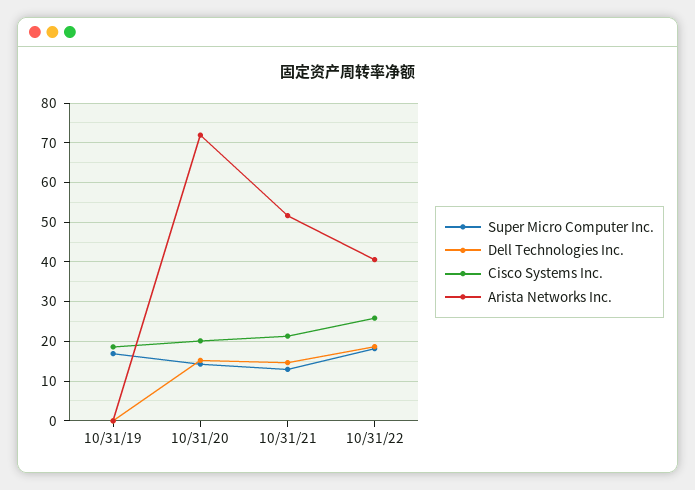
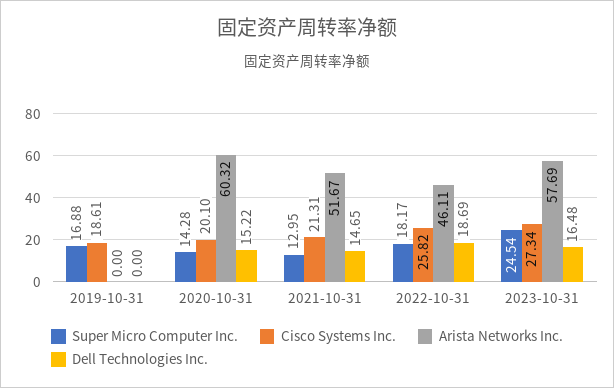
Arista Networks Inc., 10/31/20: 72 -> 60.32
Arista Networks Inc., 10/31/22: 40 -> 46.11
Super Micro Computer Inc., 2023-10-31: none -> 24.54
Cisco Systems Inc., 2023-10-31: none -> 27.34
Arista Networks Inc., 2023-10-31: none -> 57.69
Dell Technologies Inc., 2023-10-31: none -> 16.48

